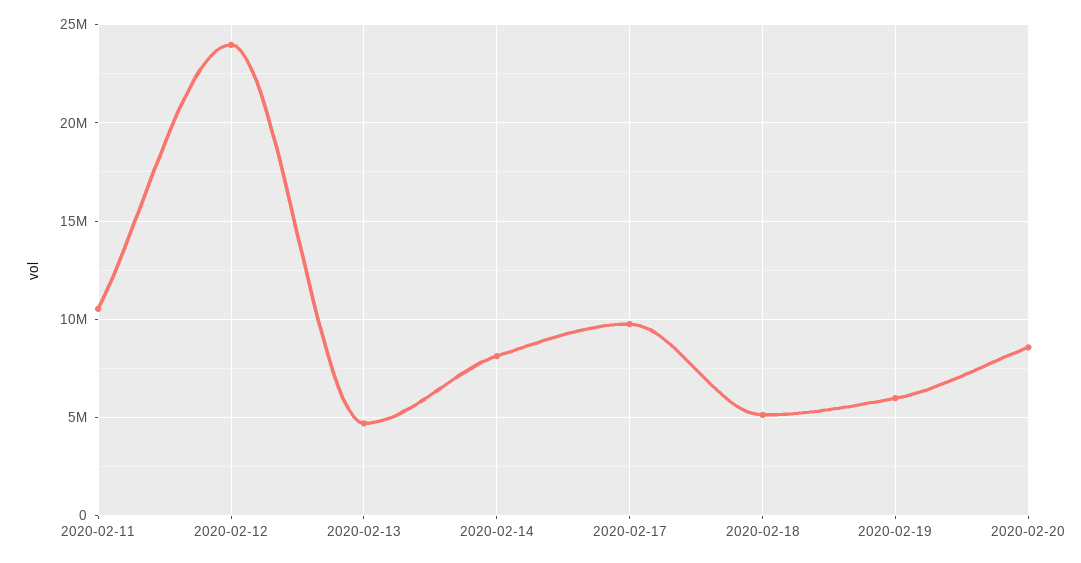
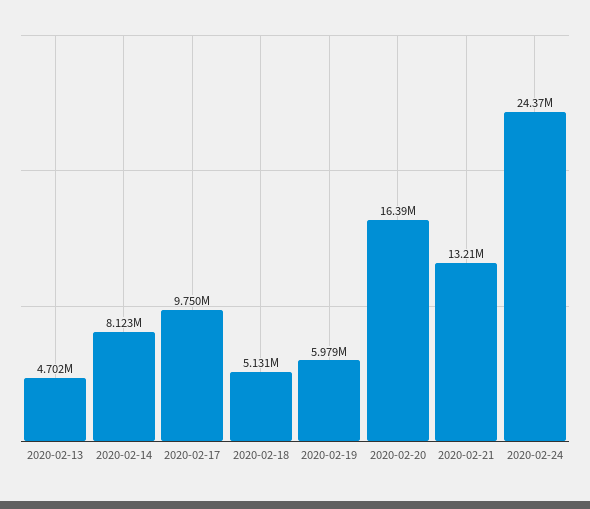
2020-02-11: 10500000 -> none
2020-02-12: 24000000 -> none
2020-02-20: 8500000 -> 16390000
2020-02-21: none -> 13210000
2020-02-24: none -> 24370000

